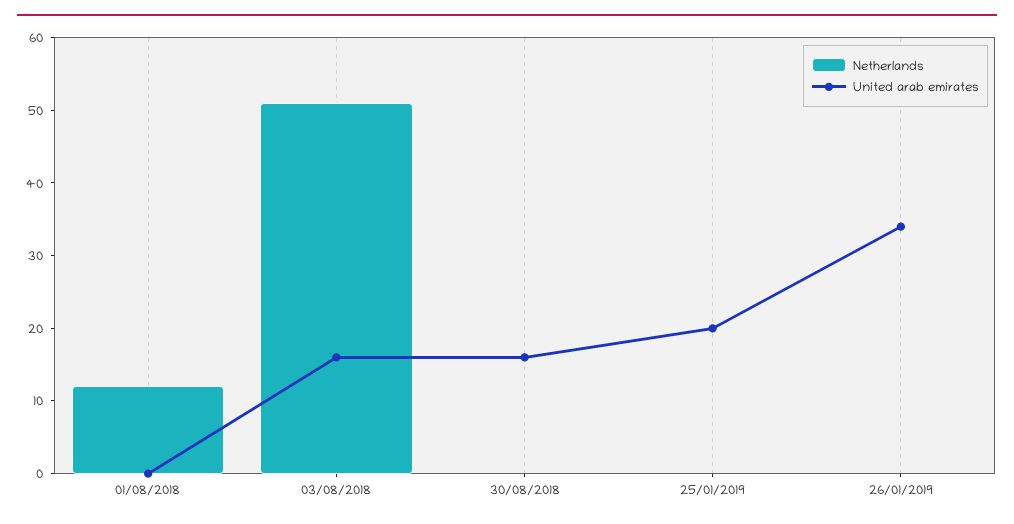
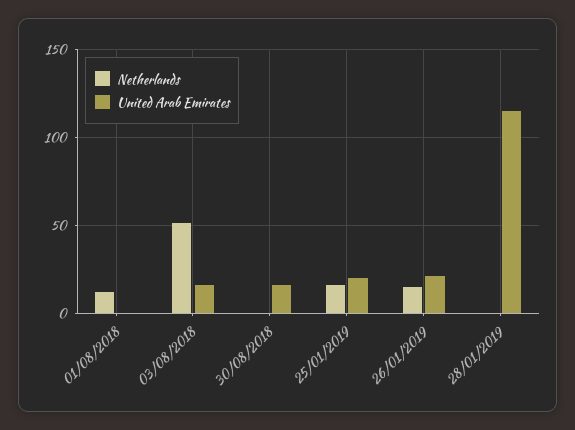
Netherlands, 25/01/2019: 0 -> 15
Netherlands, 26/01/2019: 0 -> 15
United arab emirates, 26/01/2019: 35 -> 20
Netherlands, 28/01/2019: none -> 0
United arab emirates, 28/01/2019: none -> 115

